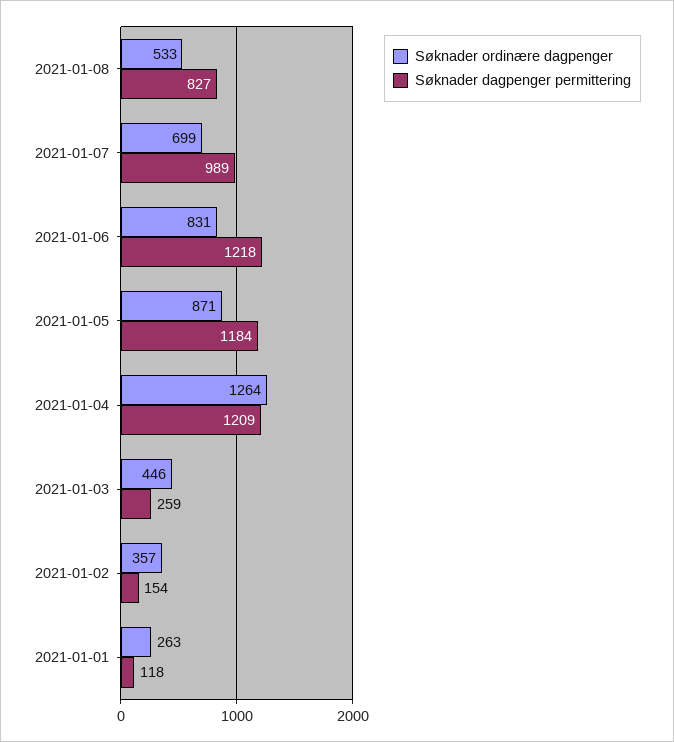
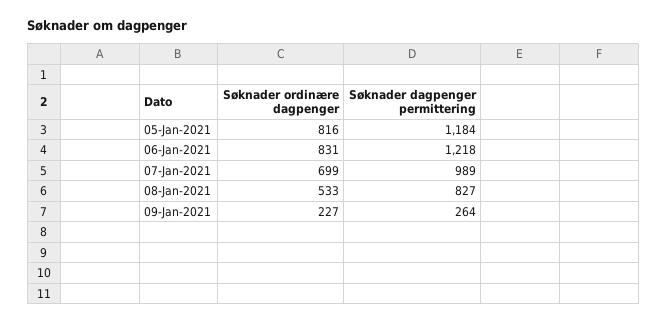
Søknader ordinære dagpenger, 2021-01-05: 871 -> 816
Søknader ordinære dagpenger, 2021-01-04: 1264 -> none
Søknader dagpenger permittering, 2021-01-04: 1209 -> none
Søknader ordinære dagpenger, 2021-01-03: 446 -> none
Søknader dagpenger permittering, 2021-01-03: 259 -> none
Søknader ordinære dagpenger, 2021-01-02: 357 -> none
Søknader dagpenger permittering, 2021-01-02: 154 -> none
Søknader ordinære dagpenger, 2021-01-01: 263 -> none
Søknader dagpenger permittering, 2021-01-01: 118 -> none
Søknader ordinære dagpenger, 09-Jan-2021: none -> 227
Søknader dagpenger permittering, 09-Jan-2021: none -> 264

